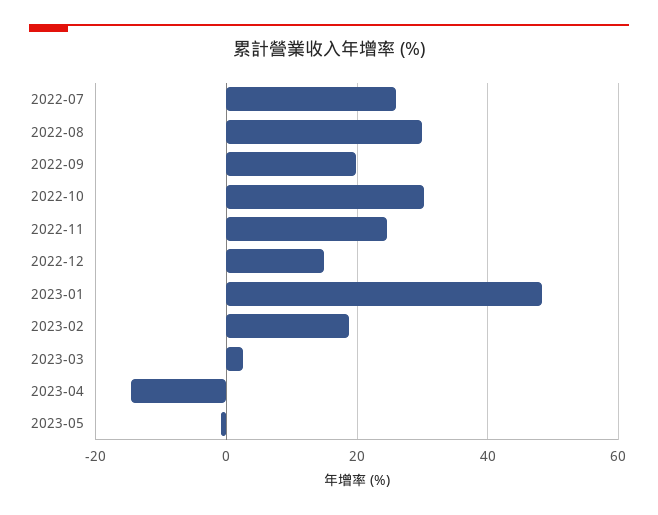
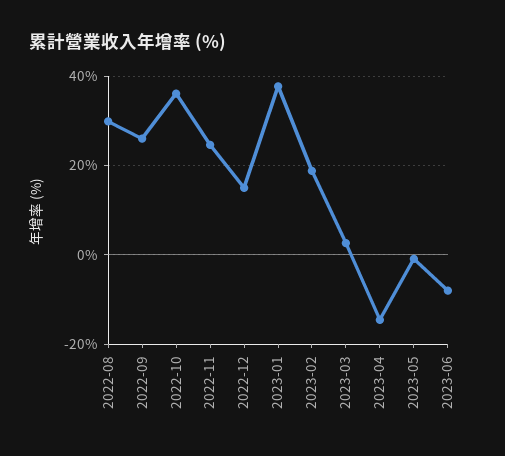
2022-07: 26 -> none
2022-09: 20 -> 26
2022-10: 30 -> 36
2023-01: 48 -> 38
2023-06: none -> -8

